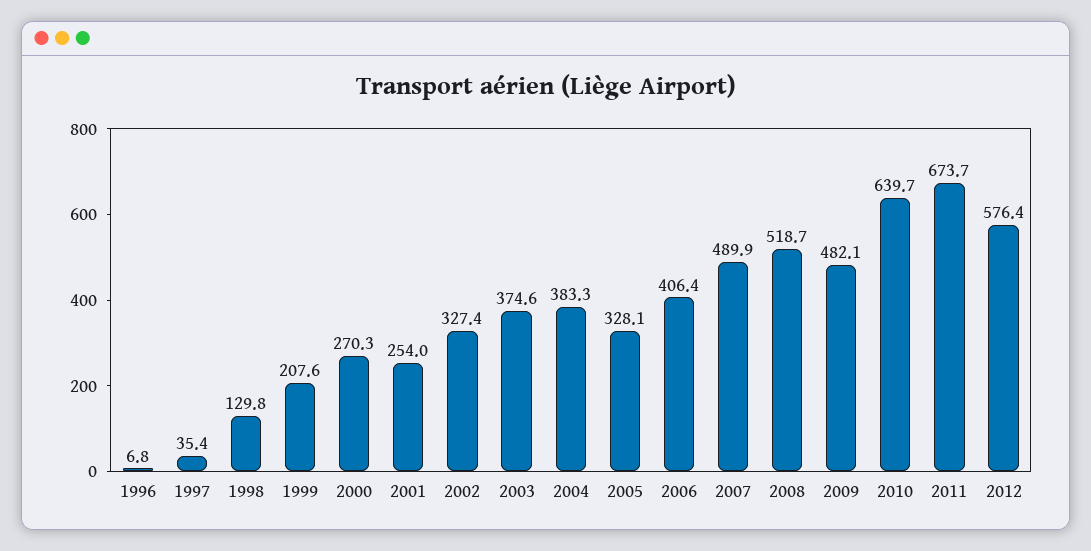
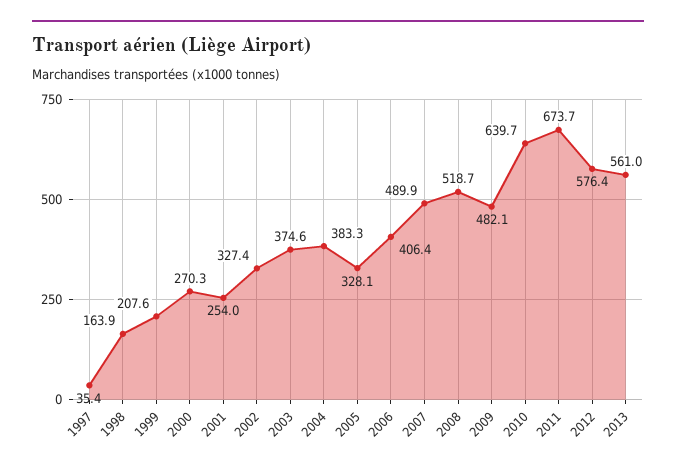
1996: 6.8 -> none
1998: 129.8 -> 163.9
2013: none -> 561

